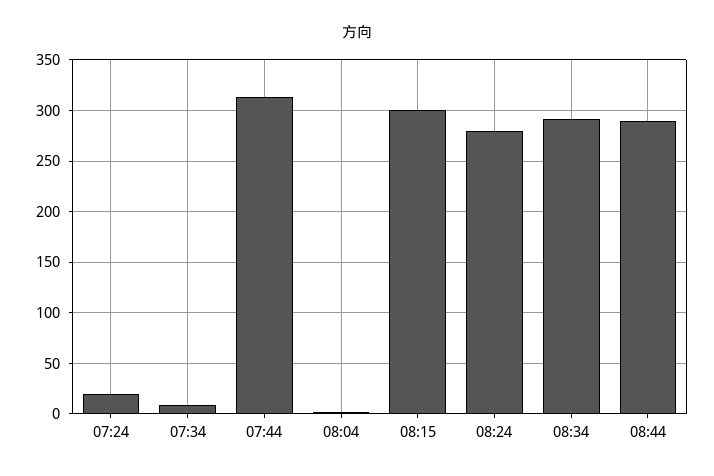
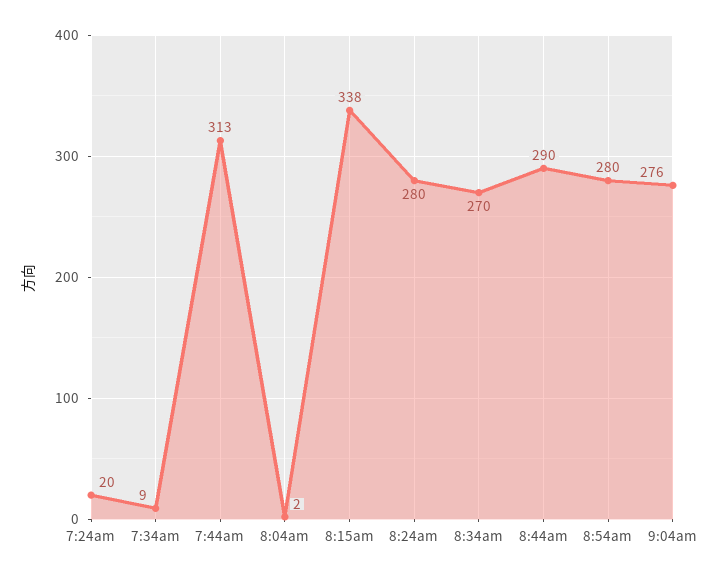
08:15: 300 -> 338
08:34: 290 -> 270
8:54am: none -> 280
9:04am: none -> 276

